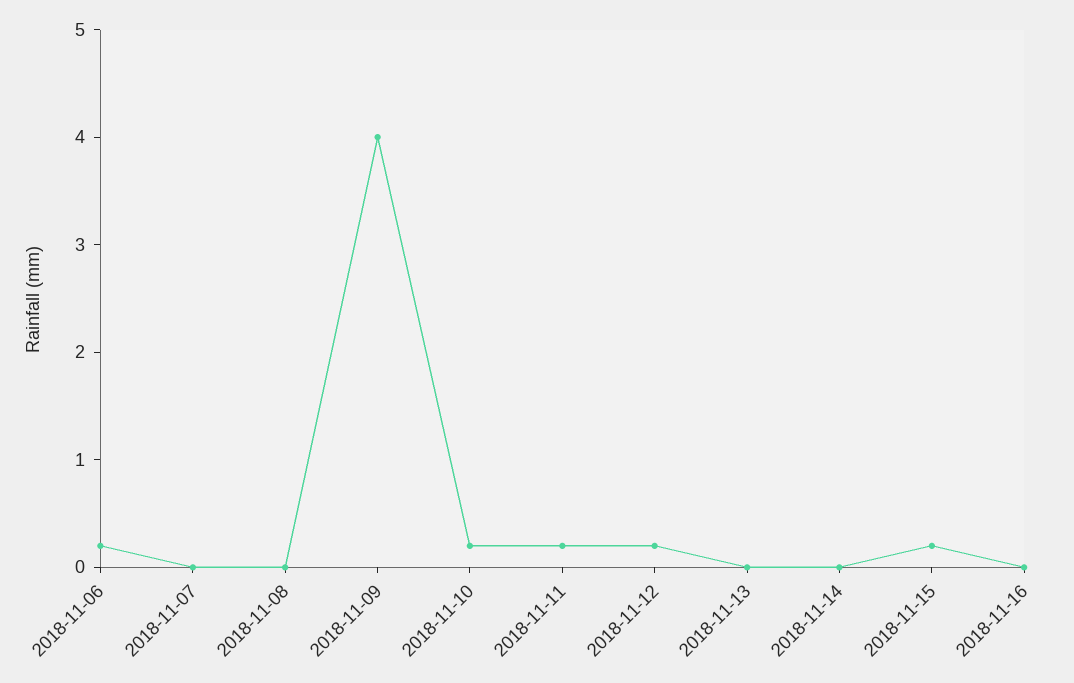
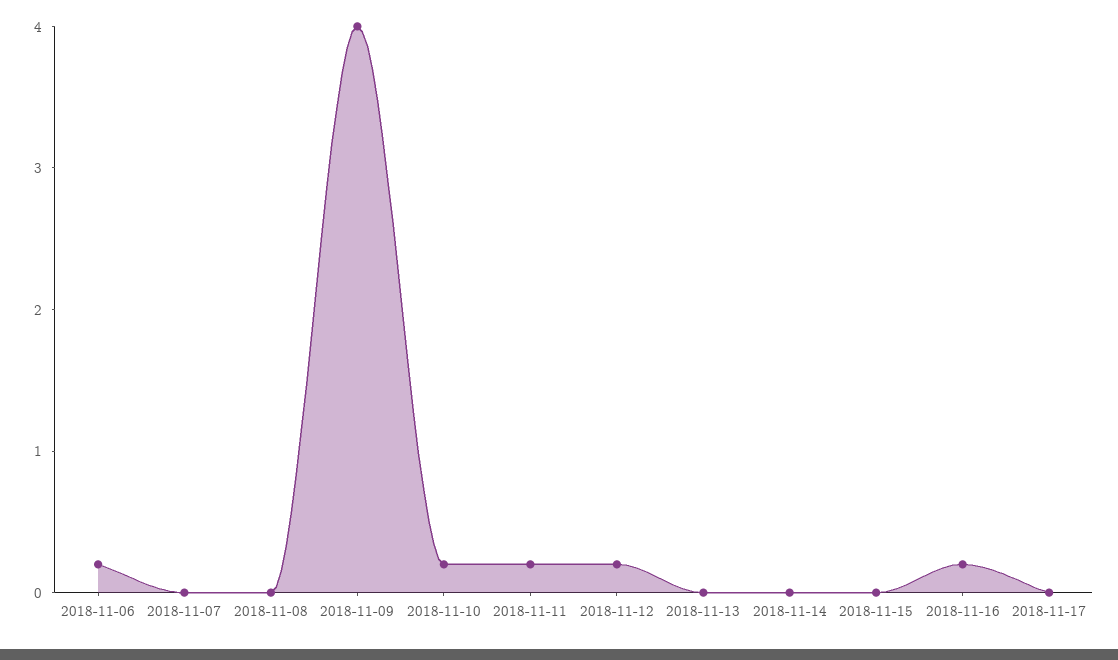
2018-11-15: 0.2 -> 0
2018-11-16: 0 -> 0.2
2018-11-17: none -> 0

